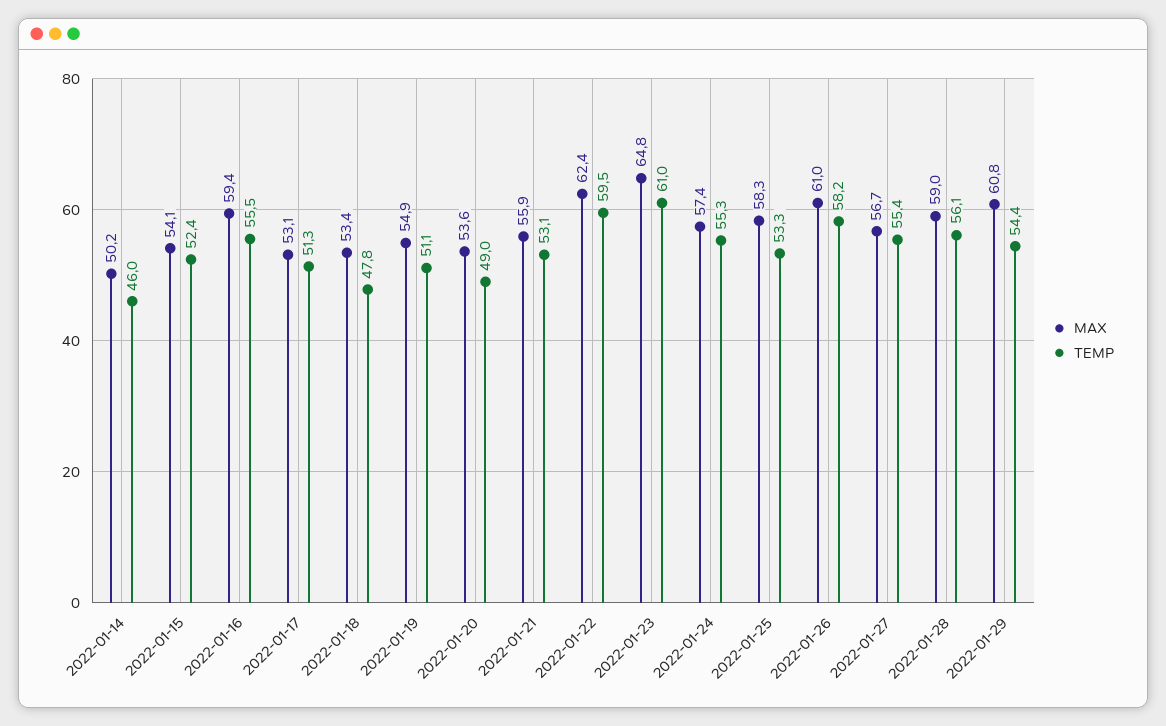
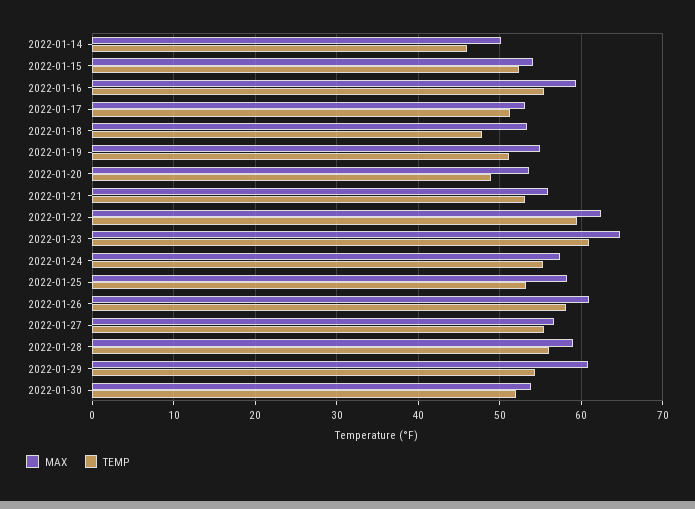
MAX, 2022-01-30: none -> 54
TEMP, 2022-01-30: none -> 52

